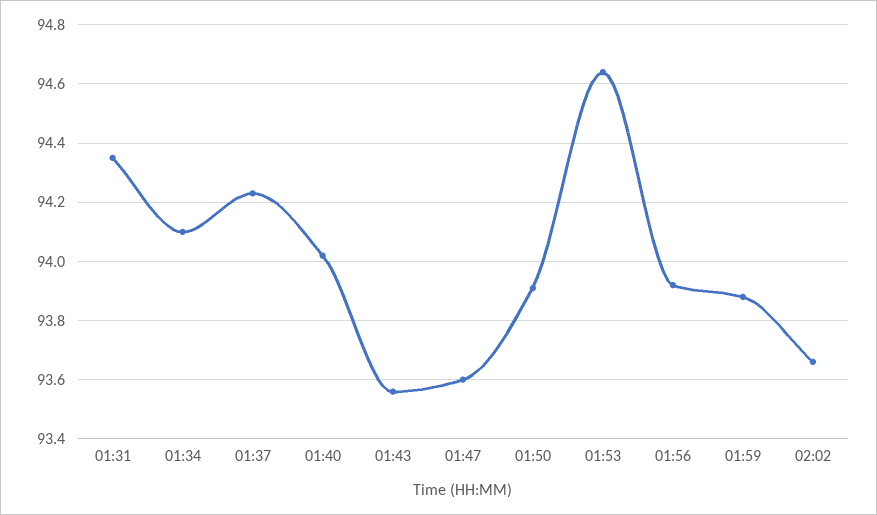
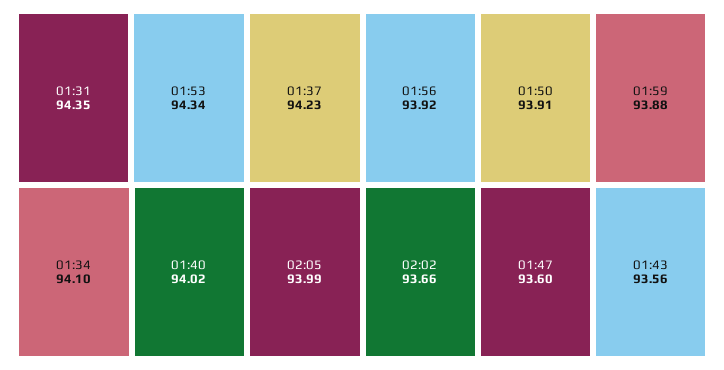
01:53: 94.65 -> 94.34
02:05: none -> 93.99

